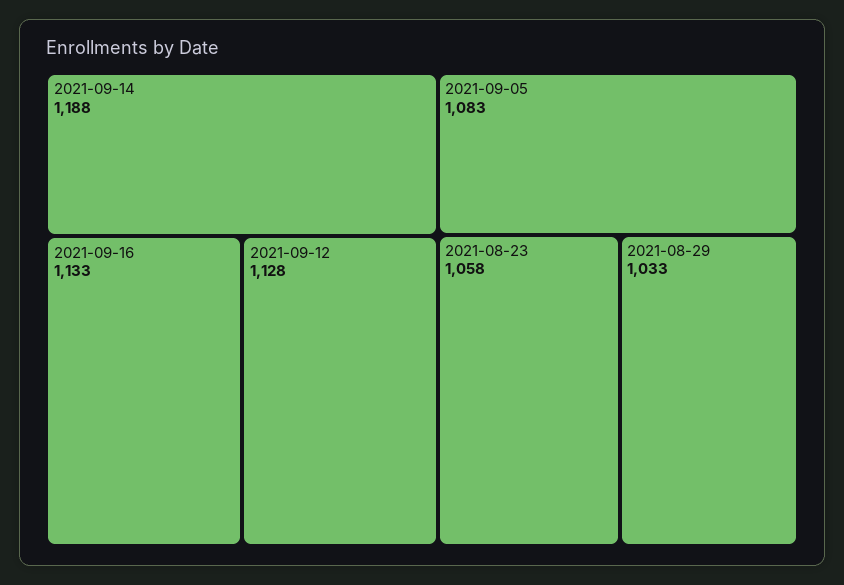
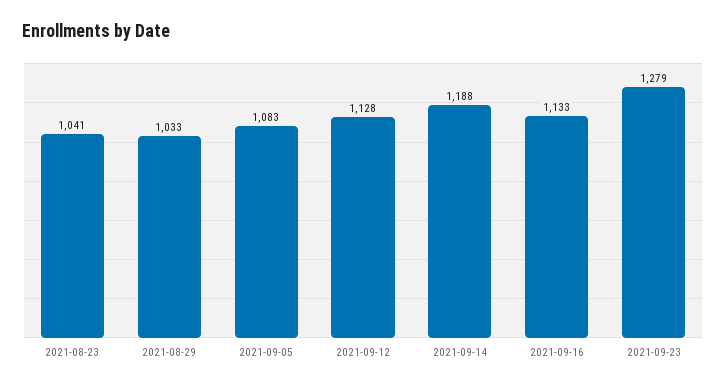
2021-08-23: 1058 -> 1041
2021-09-23: none -> 1279

